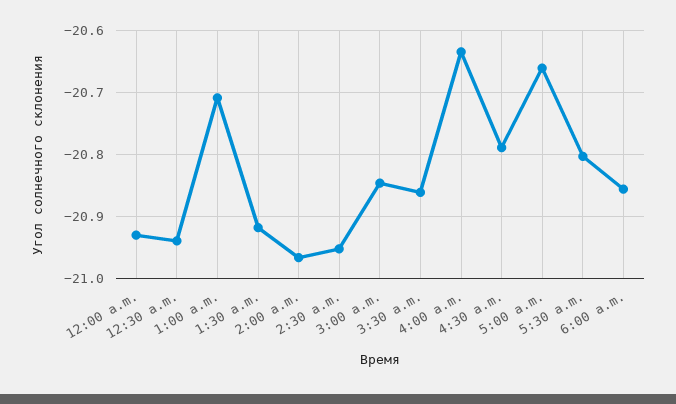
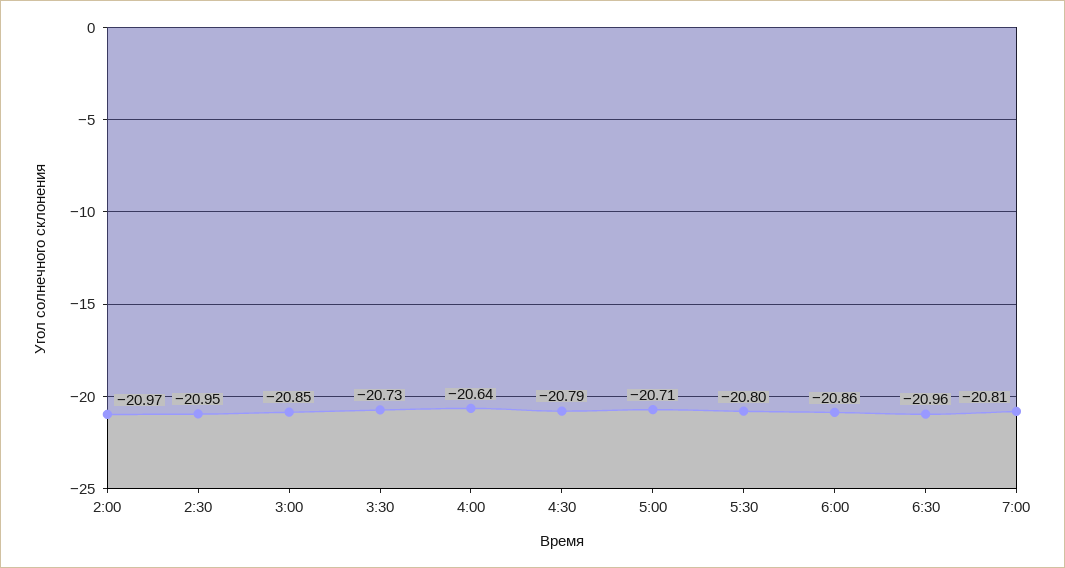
12:00 a.m.: -20.93 -> none
12:30 a.m.: -20.94 -> none
1:00 a.m.: -20.71 -> none
1:30 a.m.: -20.92 -> none
3:30 a.m.: -20.86 -> -20.73
5:00 a.m.: -20.66 -> -20.71
6:30: none -> -20.96
7:00: none -> -20.81

